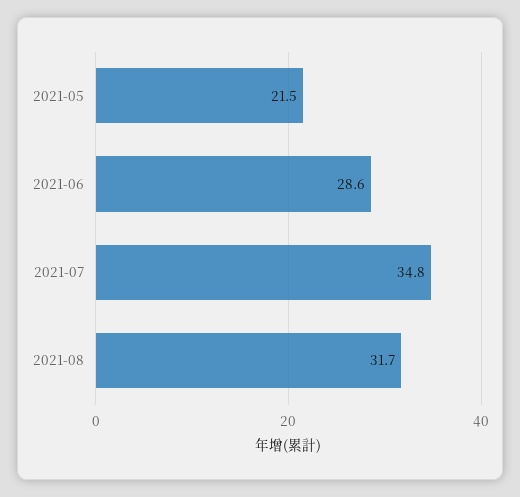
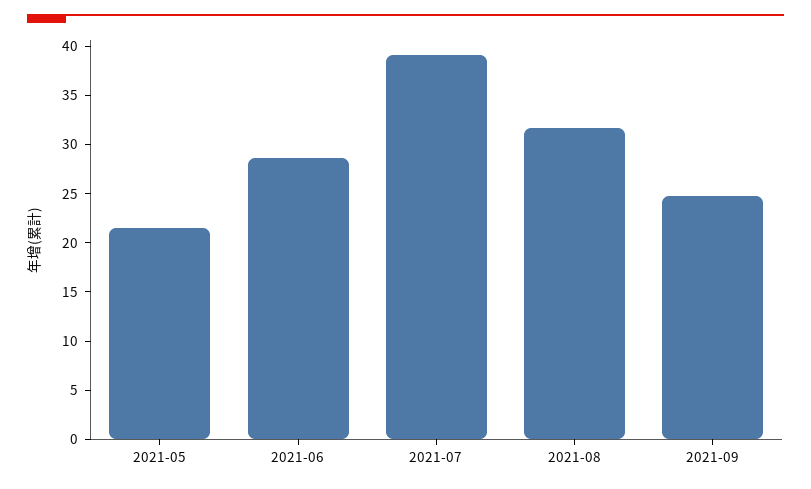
2021-07: 34.8 -> 39
2021-09: none -> 25

